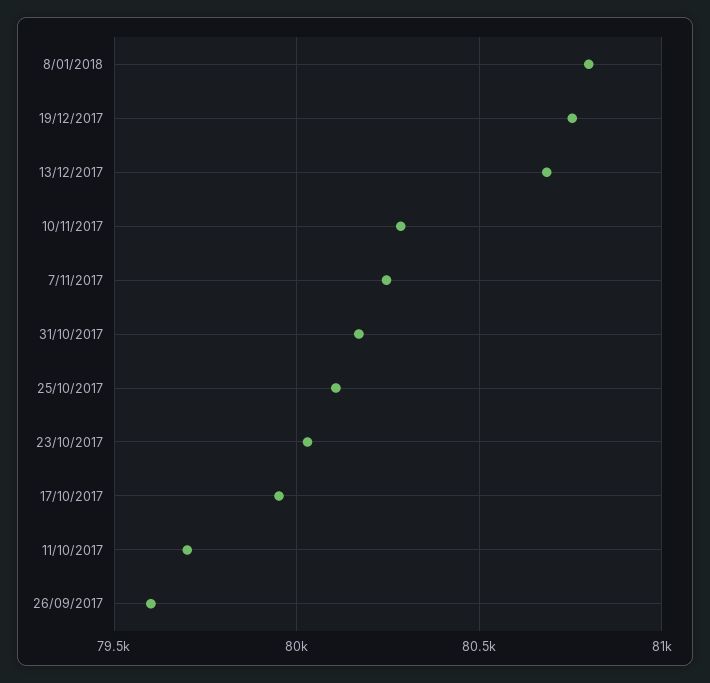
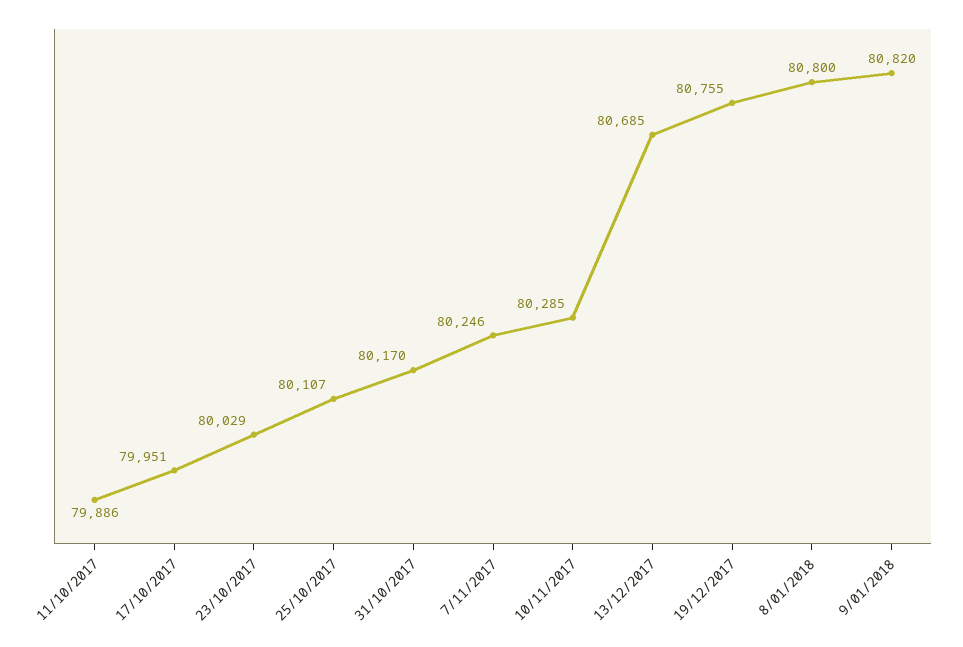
11/10/2017: 79700 -> 79886
26/09/2017: 79600 -> none
9/01/2018: none -> 80820

